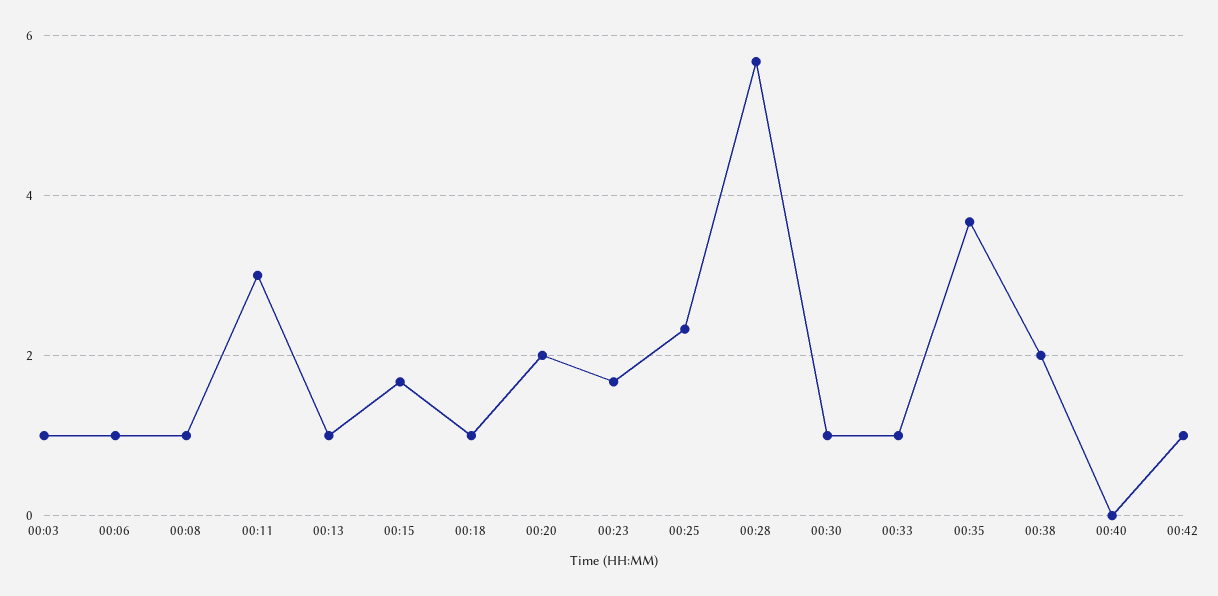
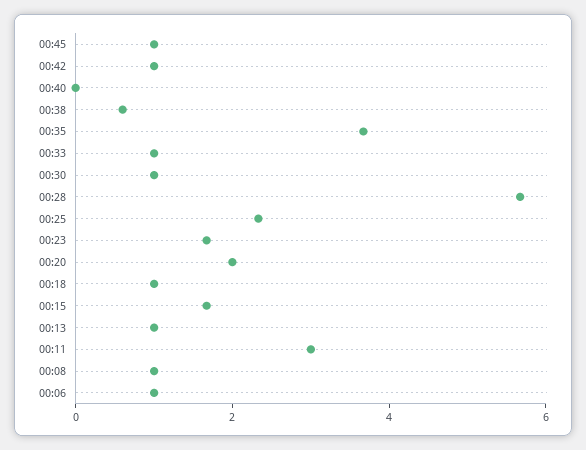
00:03: 1 -> none
00:38: 2 -> 0.5
00:45: none -> 1

